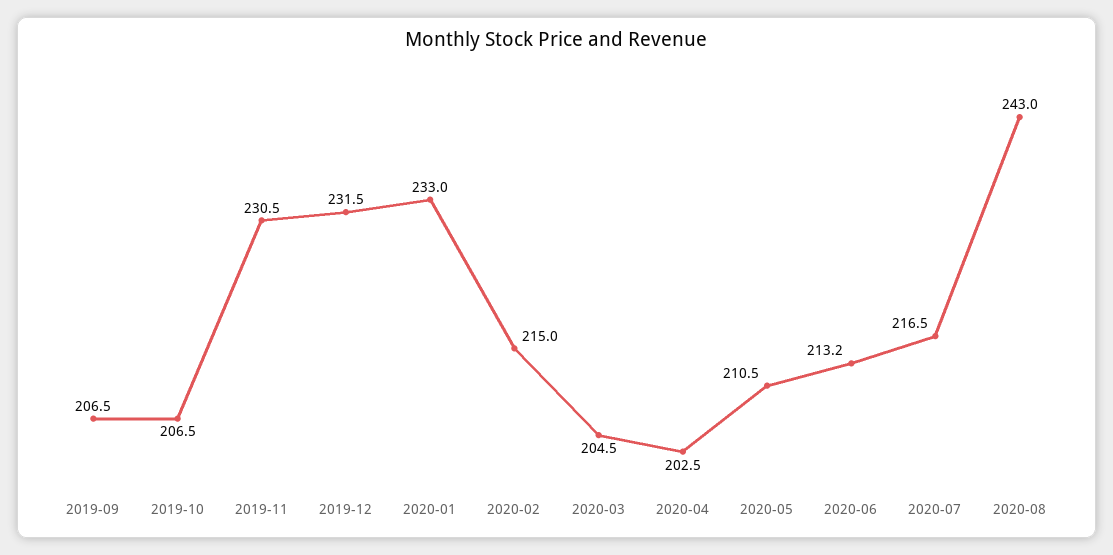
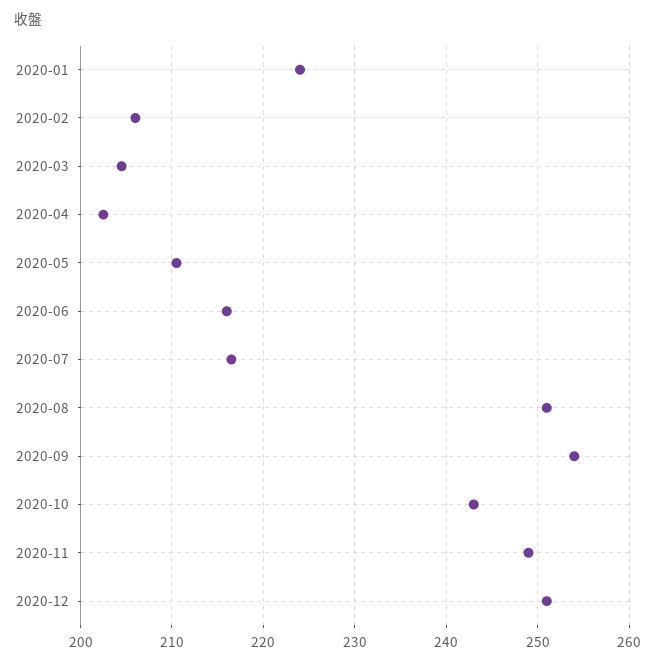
2019-09: 206.5 -> none
2019-10: 206.5 -> none
2019-11: 230.5 -> none
2019-12: 231.5 -> none
2020-01: 233 -> 224
2020-02: 215 -> 206
2020-06: 213.2 -> 216
2020-08: 243 -> 251
2020-09: none -> 254
2020-10: none -> 243
2020-11: none -> 249
2020-12: none -> 251

